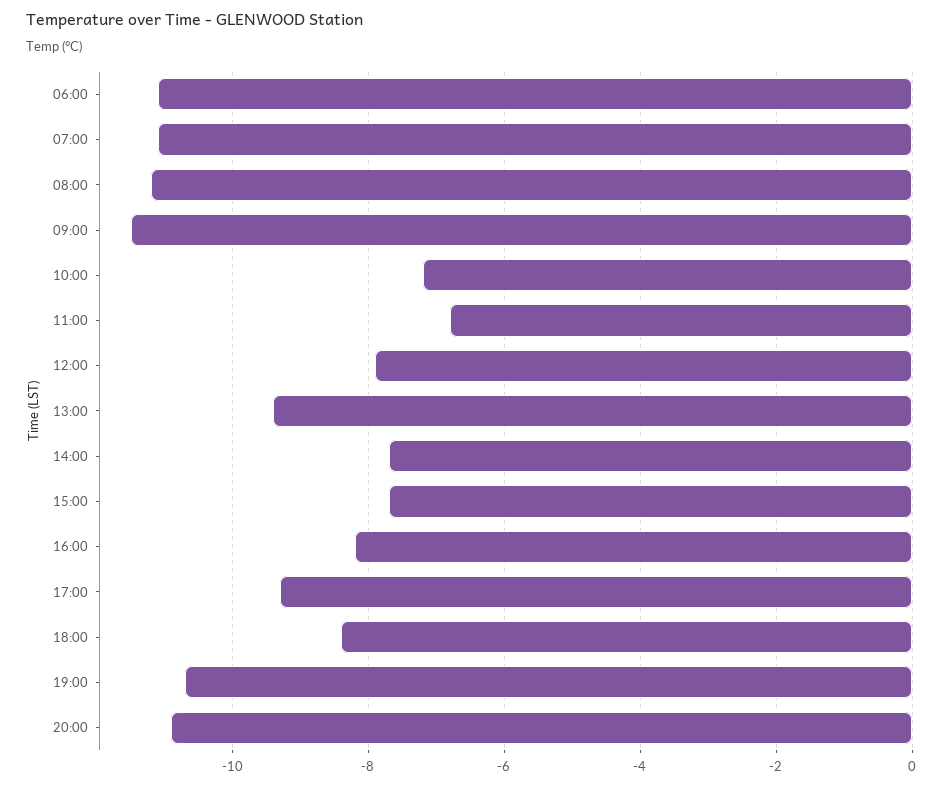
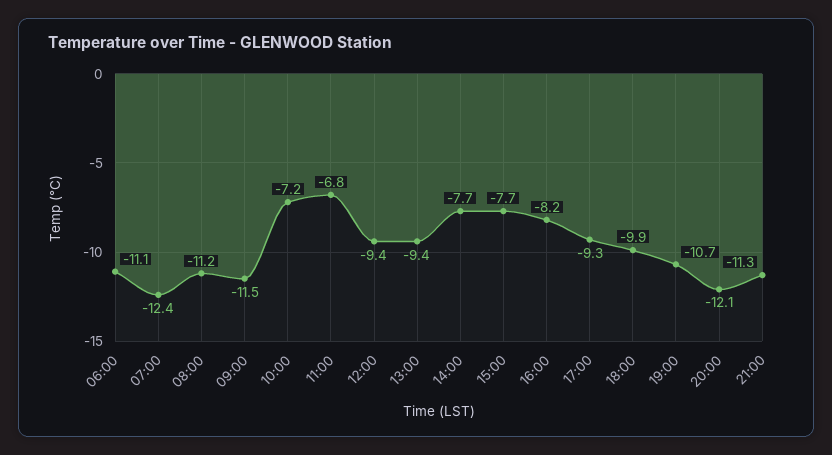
07:00: -11 -> -12.4
12:00: -8 -> -9.4
18:00: -8.5 -> -9.9
20:00: -11 -> -12.1
21:00: none -> -11.3

